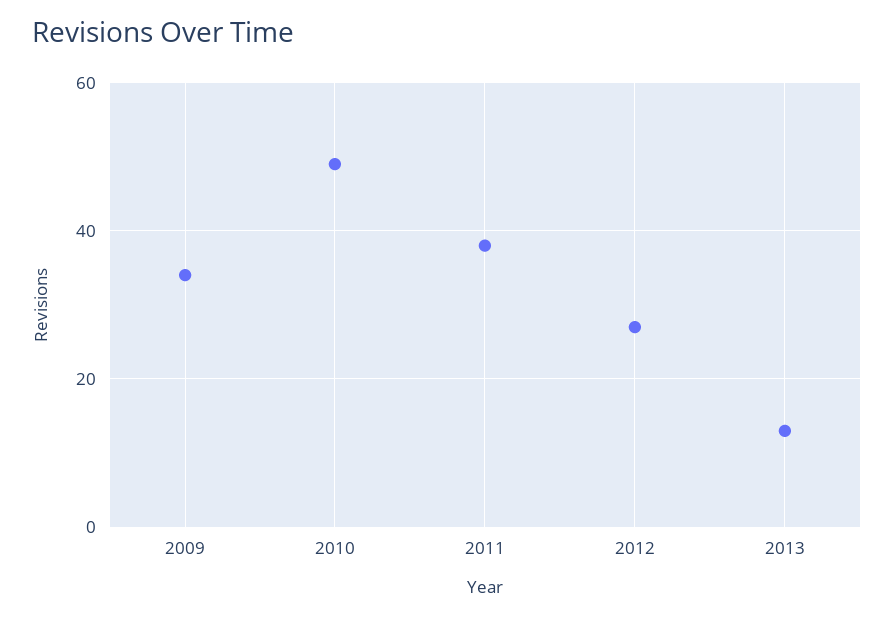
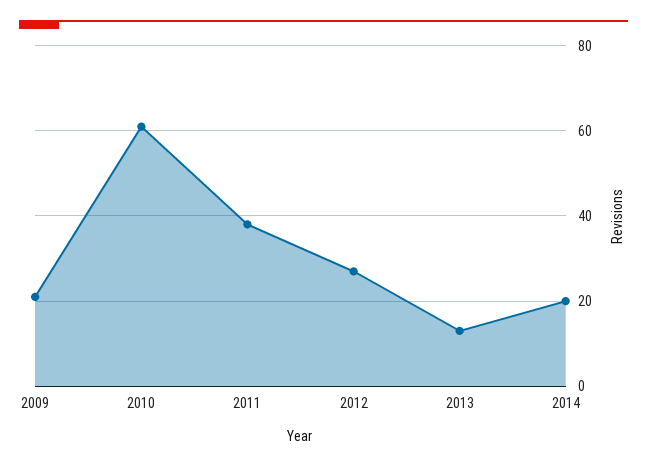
2009: 35 -> 20
2010: 50 -> 60
2014: none -> 20

